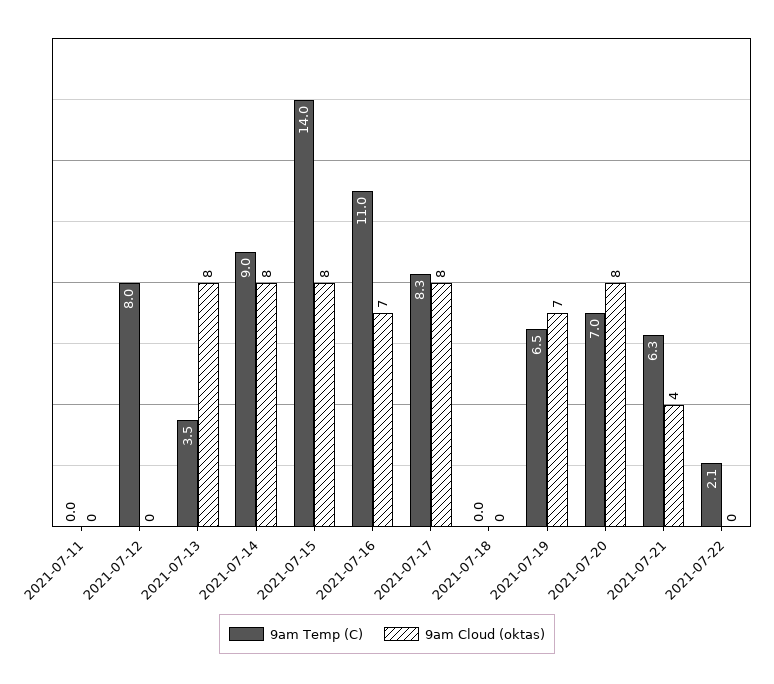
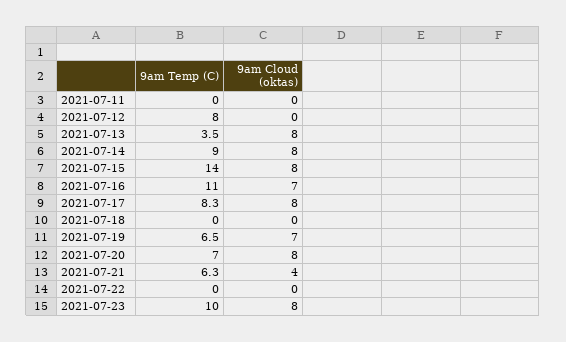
9am Temp (C), 2021-07-22: 2.1 -> 0
9am Temp (C), 2021-07-23: none -> 10
9am Cloud (oktas), 2021-07-23: none -> 8

